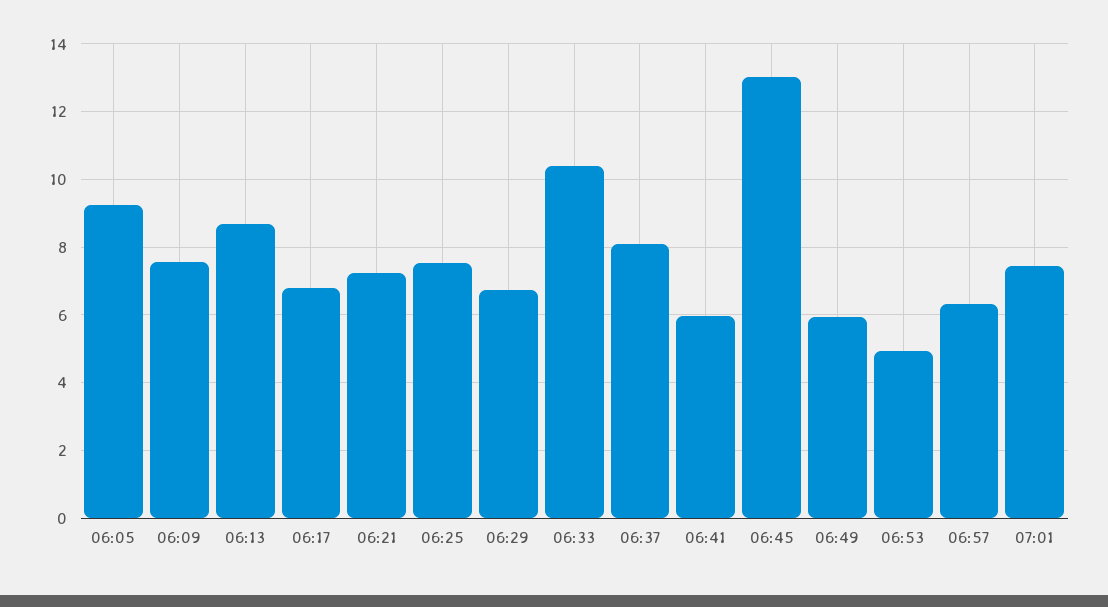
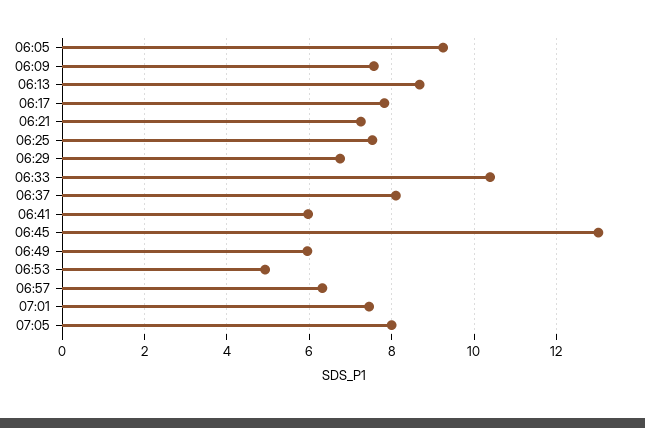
06:17: 6.8 -> 7.8
07:05: none -> 8

